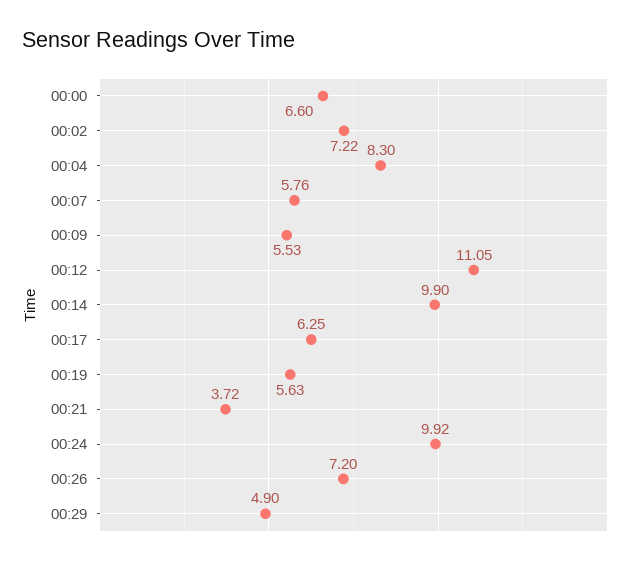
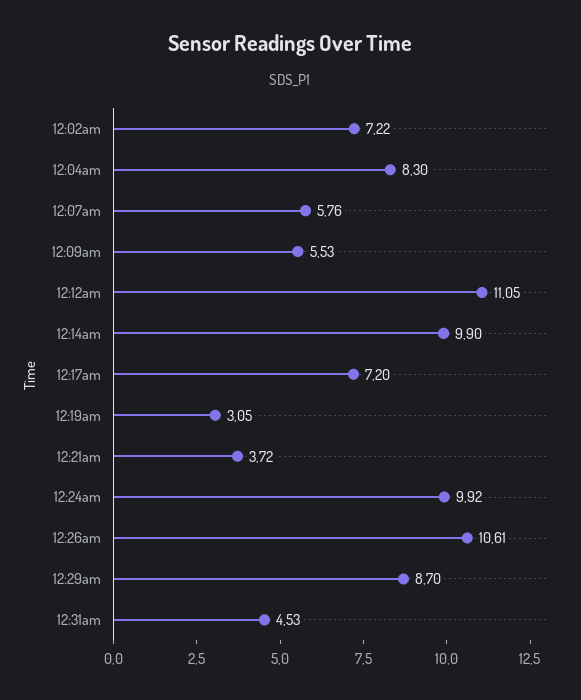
00:00: 6.6 -> none
00:17: 6.25 -> 7.2
00:19: 5.63 -> 3.05
00:26: 7.2 -> 10.61
00:29: 4.9 -> 8.7
12:31am: none -> 4.53

